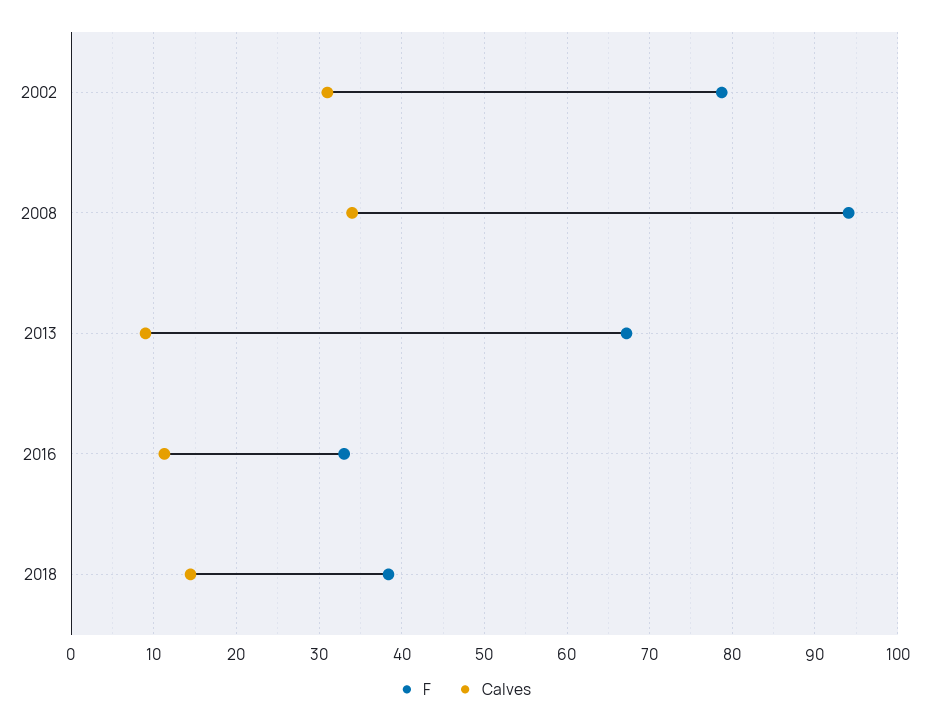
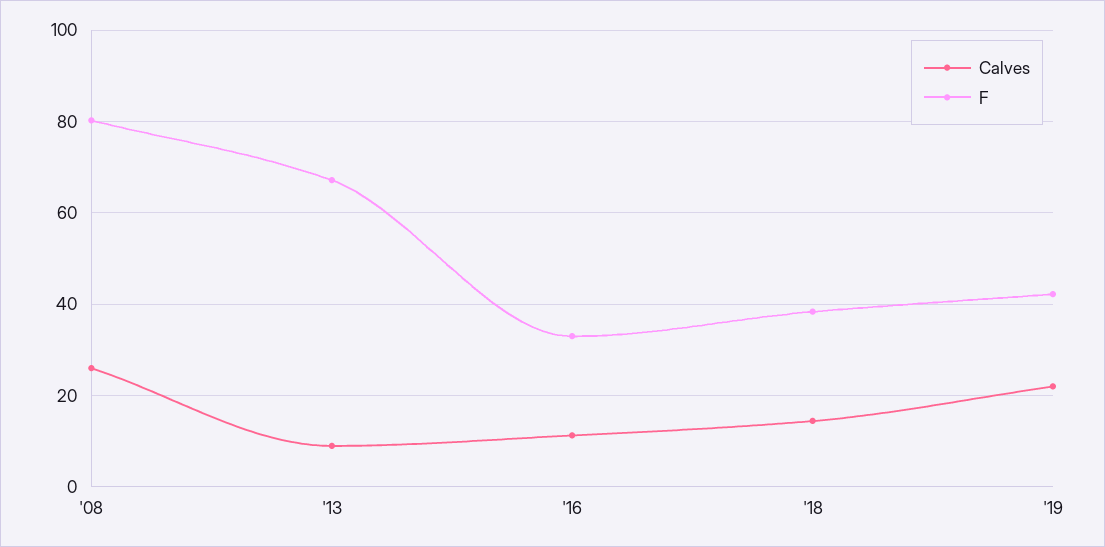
F, 2002: 79 -> none
Calves, 2002: 31 -> none
F, 2008: 94 -> 80
Calves, 2008: 34 -> 26
Calves, '19: none -> 22
F, '19: none -> 42

